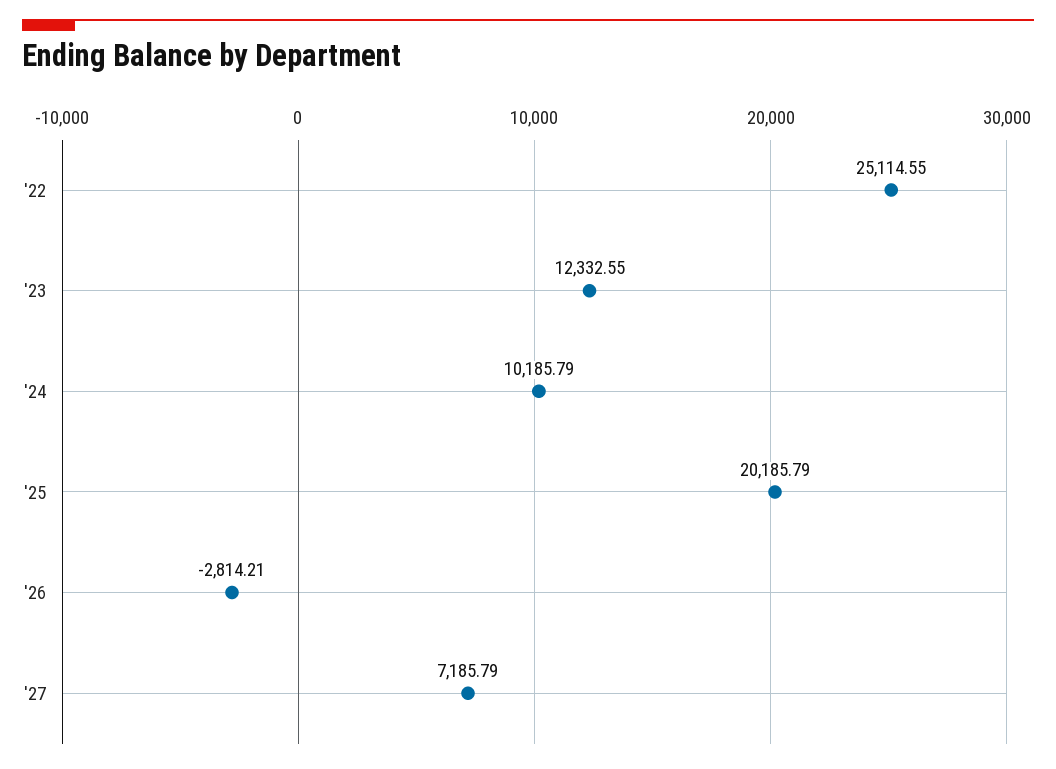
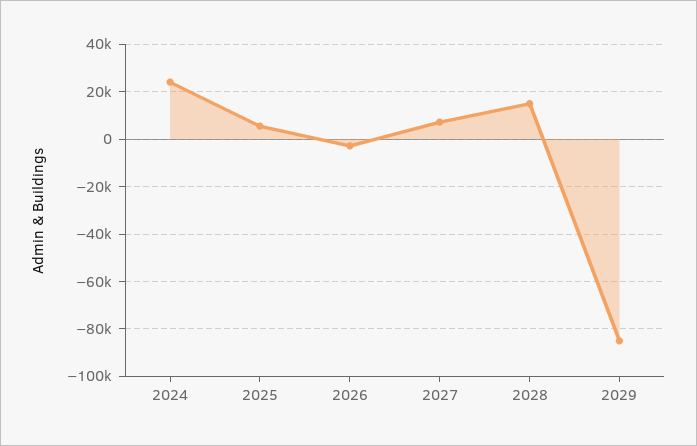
'22: 25114.55 -> none
'23: 12332.55 -> none
'24: 10185.79 -> 25000
'25: 20185.79 -> 5000
2028: none -> 15000
2029: none -> -85000

